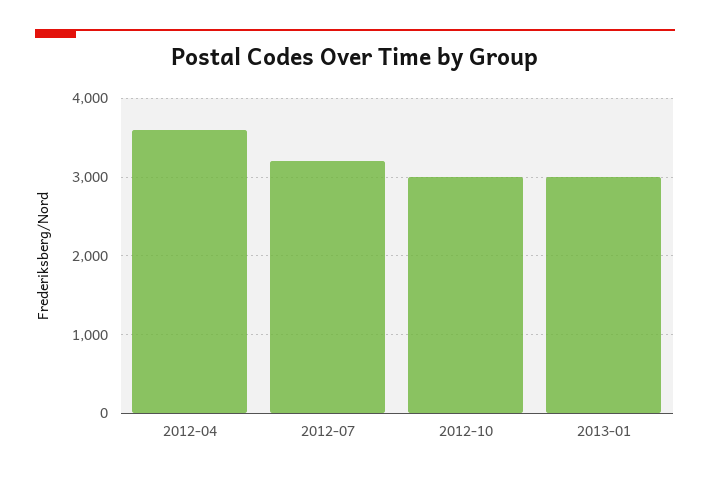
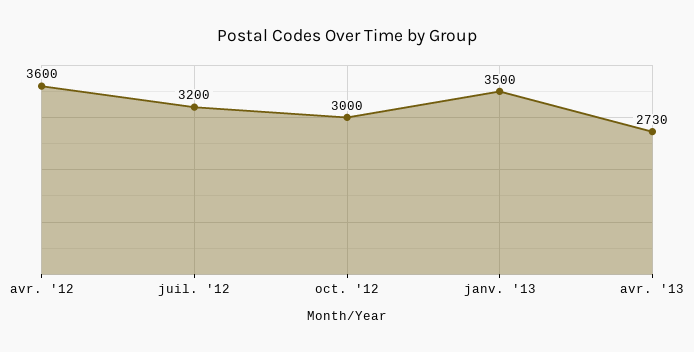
2013-01: 3000 -> 3500
avr. '13: none -> 2730

